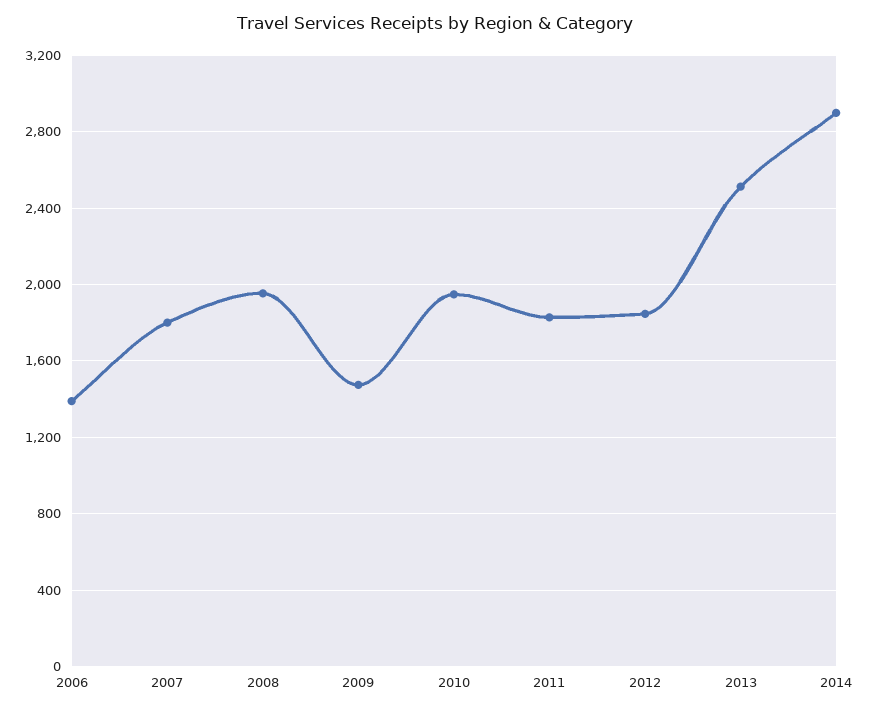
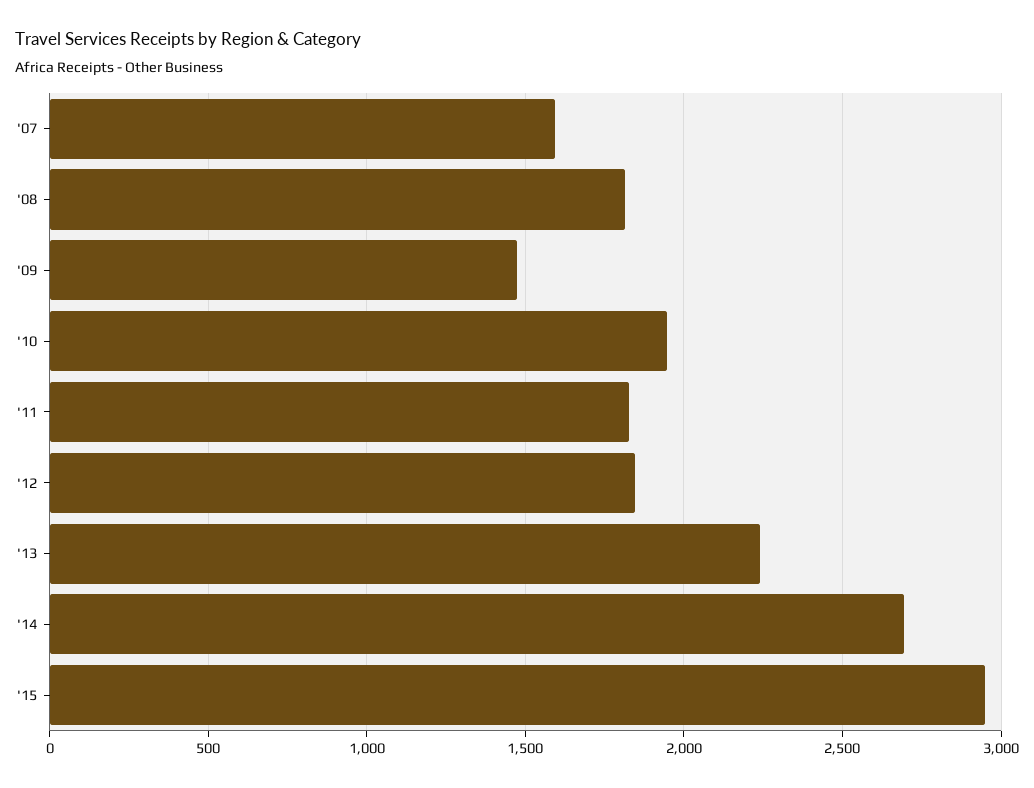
2006: 1400 -> none
2007: 1800 -> 1600
2008: 1950 -> 1800
2013: 2500 -> 2250
2014: 2900 -> 2700
'15: none -> 2950

